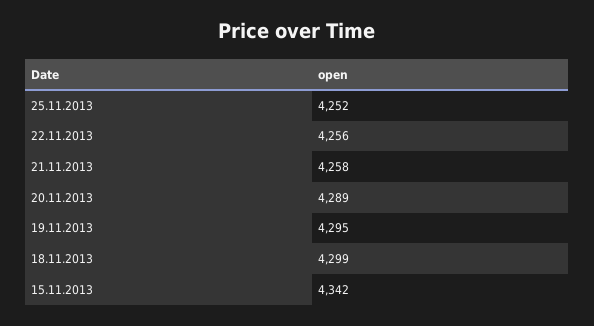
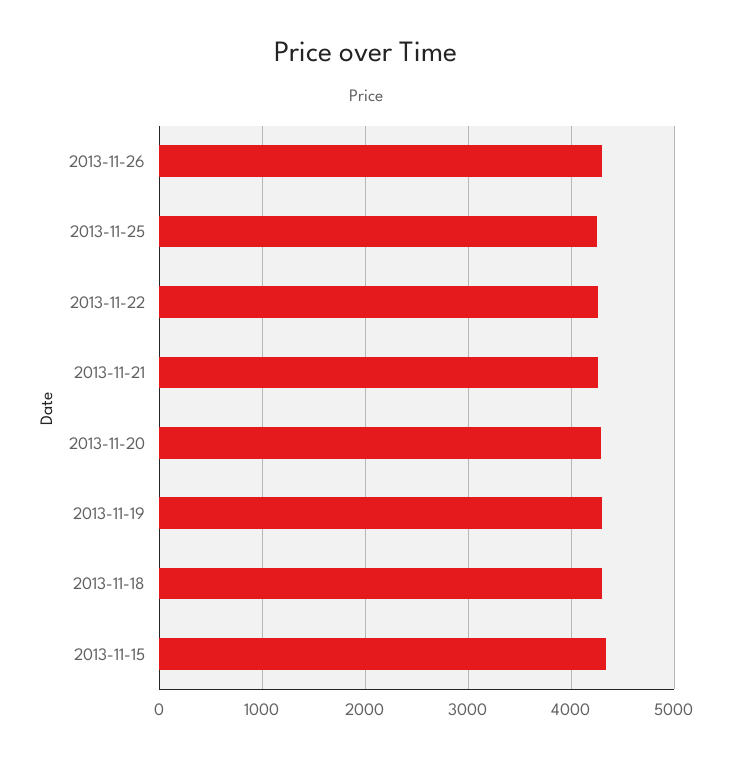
2013-11-26: none -> 4300

